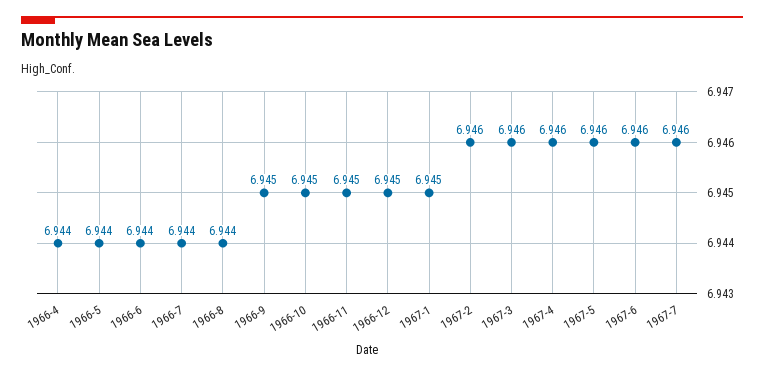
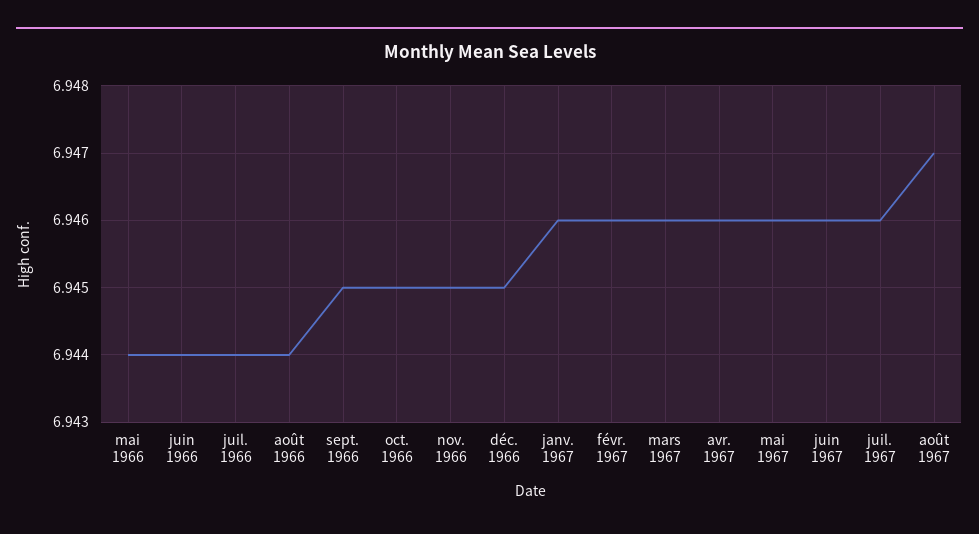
1966-4: 6.944 -> none
1967-1: 6.945 -> 6.946
août 1967: none -> 6.947

